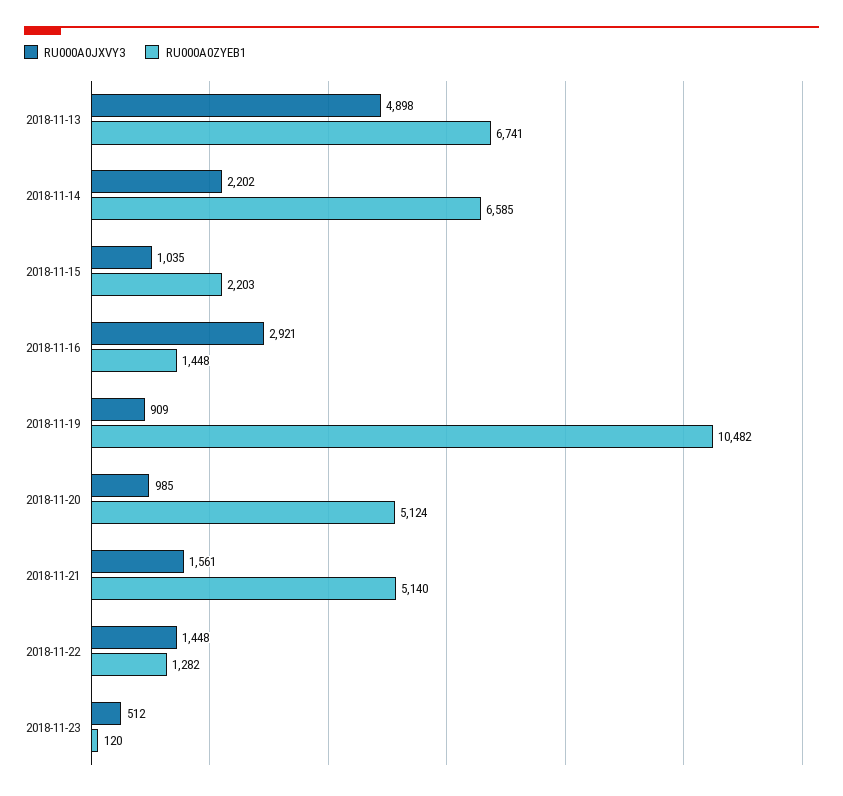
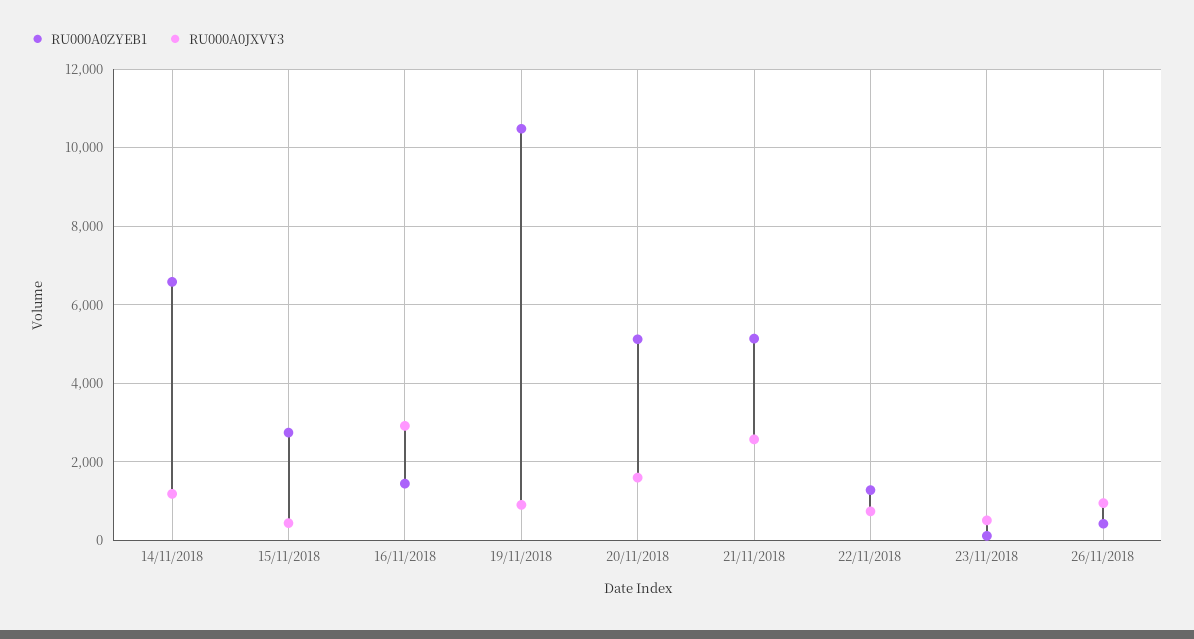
RU000A0JXVY3, 2018-11-13: 4898 -> none
RU000A0ZYEB1, 2018-11-13: 6741 -> none
RU000A0JXVY3, 2018-11-14: 2202 -> 1200
RU000A0JXVY3, 2018-11-15: 1035 -> 400
RU000A0ZYEB1, 2018-11-15: 2203 -> 2800
RU000A0JXVY3, 2018-11-20: 985 -> 1600
RU000A0JXVY3, 2018-11-21: 1561 -> 2600
RU000A0JXVY3, 2018-11-22: 1448 -> 800
RU000A0ZYEB1, 26/11/2018: none -> 400
RU000A0JXVY3, 26/11/2018: none -> 1000

